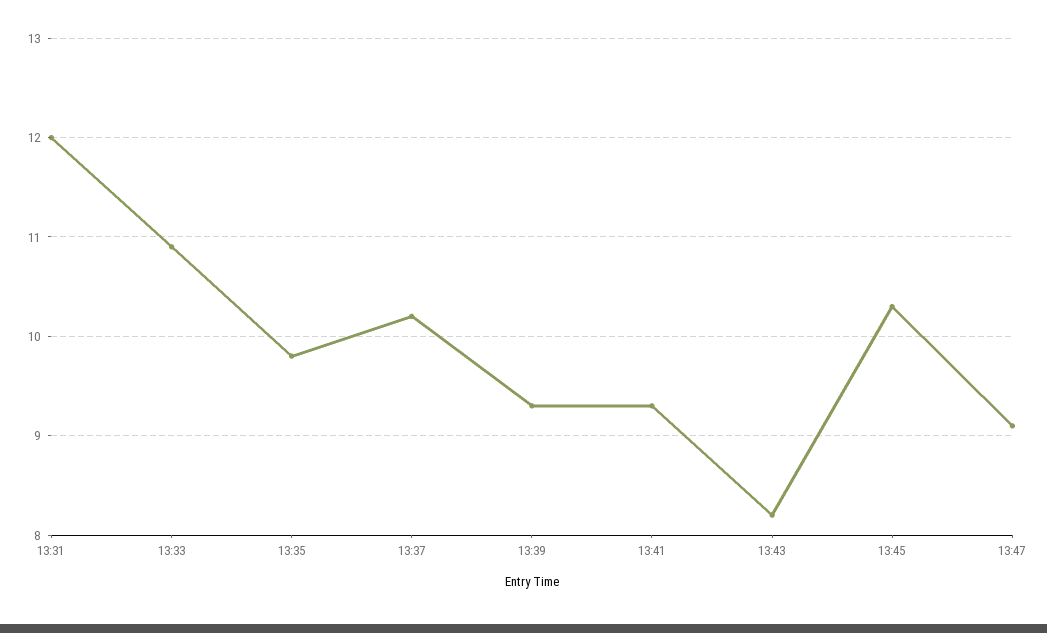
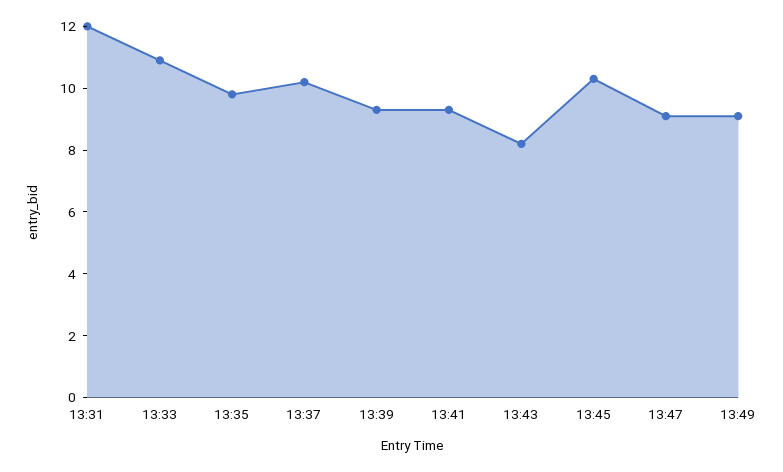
13:49: none -> 9

